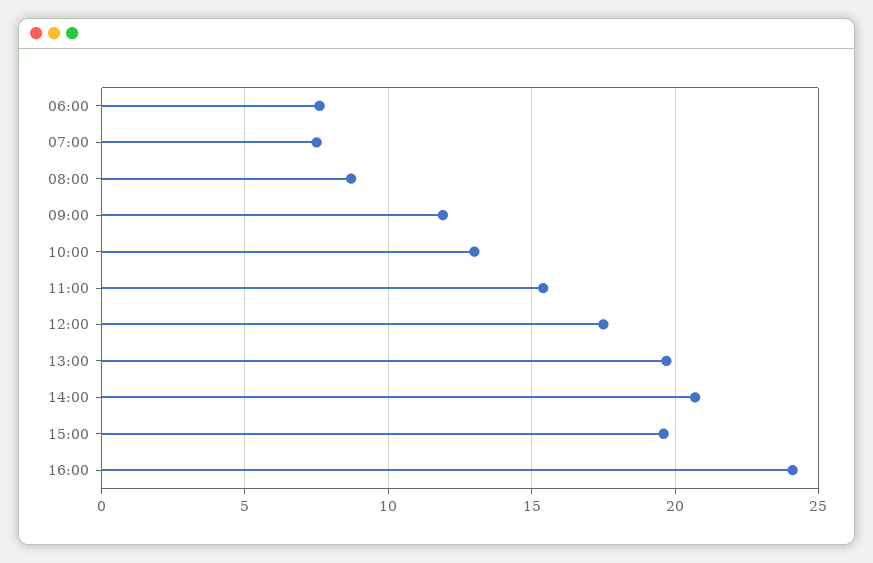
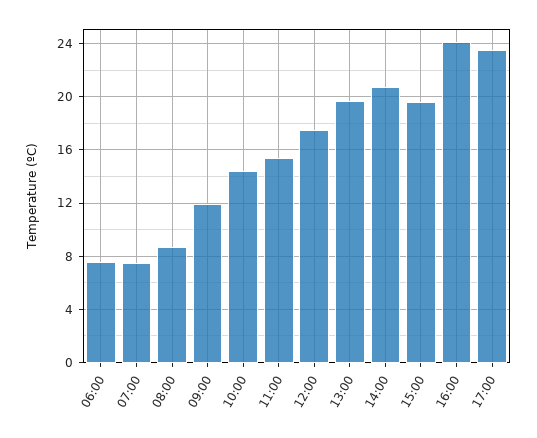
10:00: 13 -> 14.5
17:00: none -> 23.5

